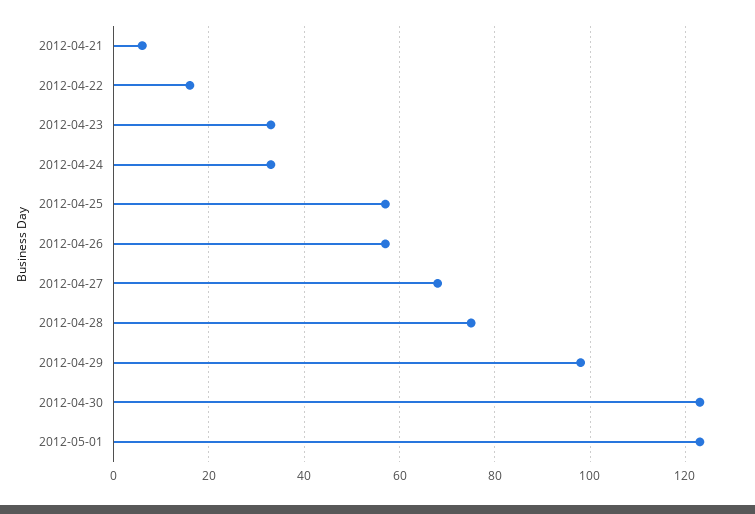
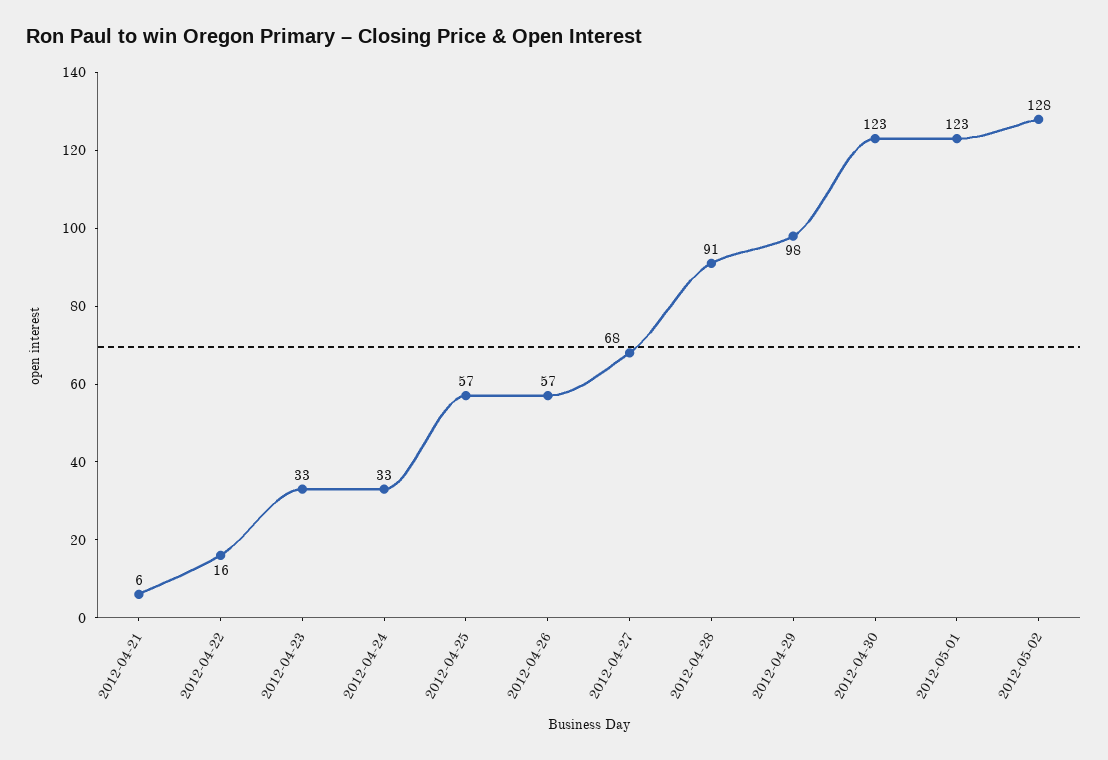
2012-04-28: 75 -> 91
2012-05-02: none -> 128

